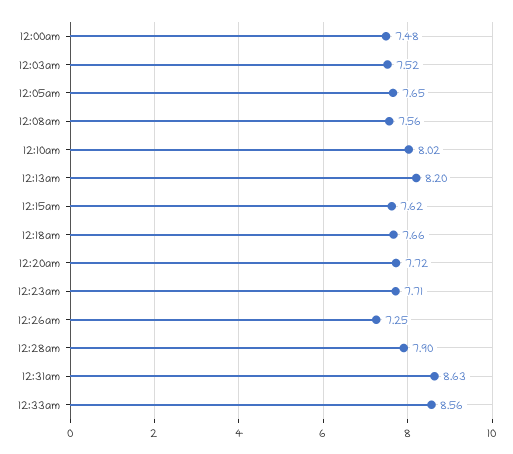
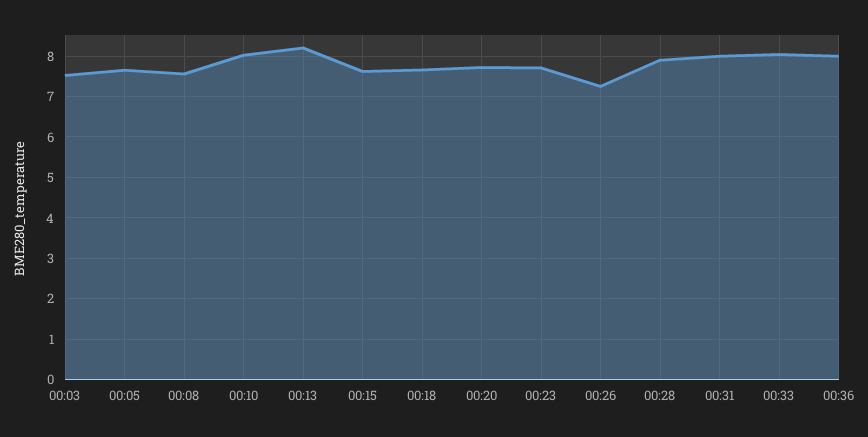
12:00am: 7.48 -> none
12:31am: 8.63 -> 8
12:33am: 8.56 -> 8
00:36: none -> 8

